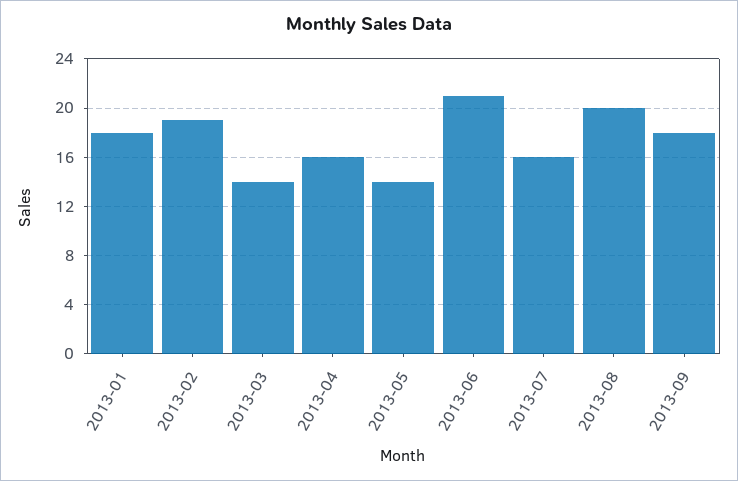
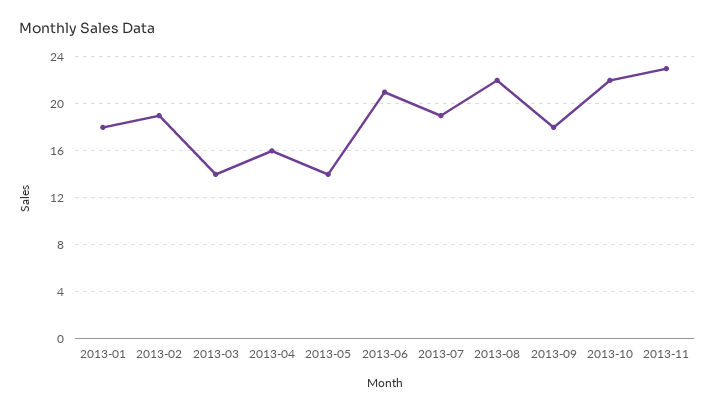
2013-07: 16 -> 19
2013-08: 20 -> 22
2013-10: none -> 22
2013-11: none -> 23

